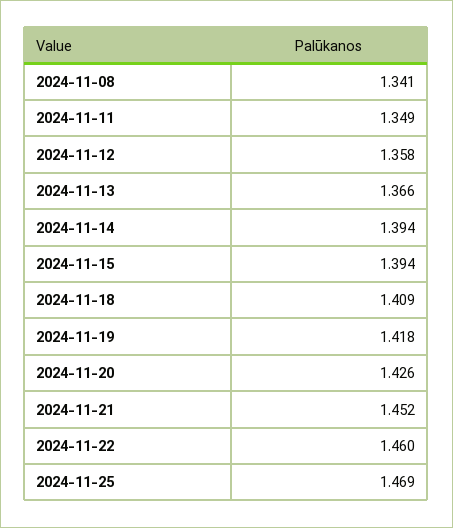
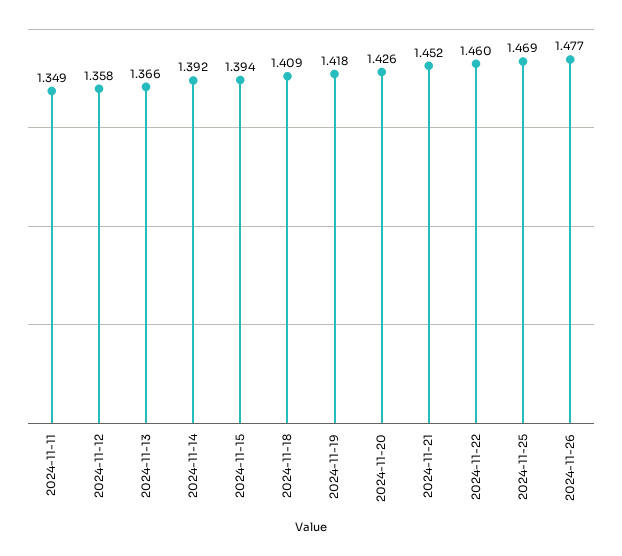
2024-11-08: 1.341 -> none
2024-11-14: 1.394 -> 1.392
2024-11-26: none -> 1.477

